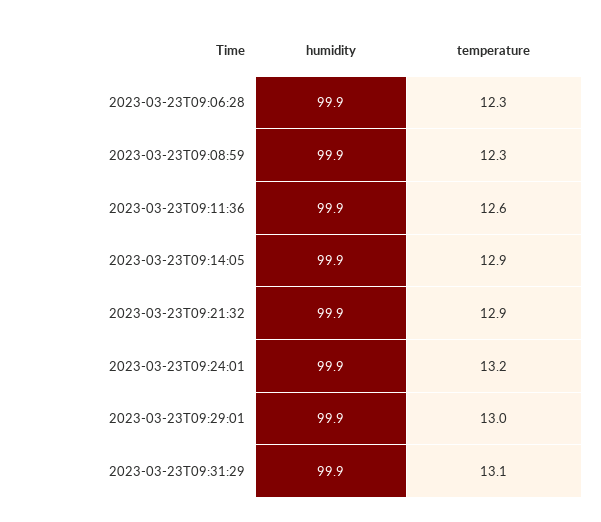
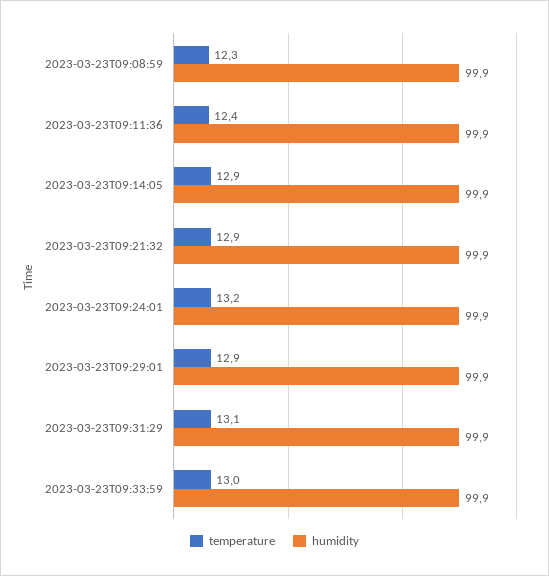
humidity, 2023-03-23T09:06:28: 99.9 -> none
temperature, 2023-03-23T09:06:28: 12.3 -> none
temperature, 2023-03-23T09:11:36: 12.6 -> 12.4
temperature, 2023-03-23T09:29:01: 13 -> 12.9
temperature, 2023-03-23T09:33:59: none -> 13
humidity, 2023-03-23T09:33:59: none -> 99.9

